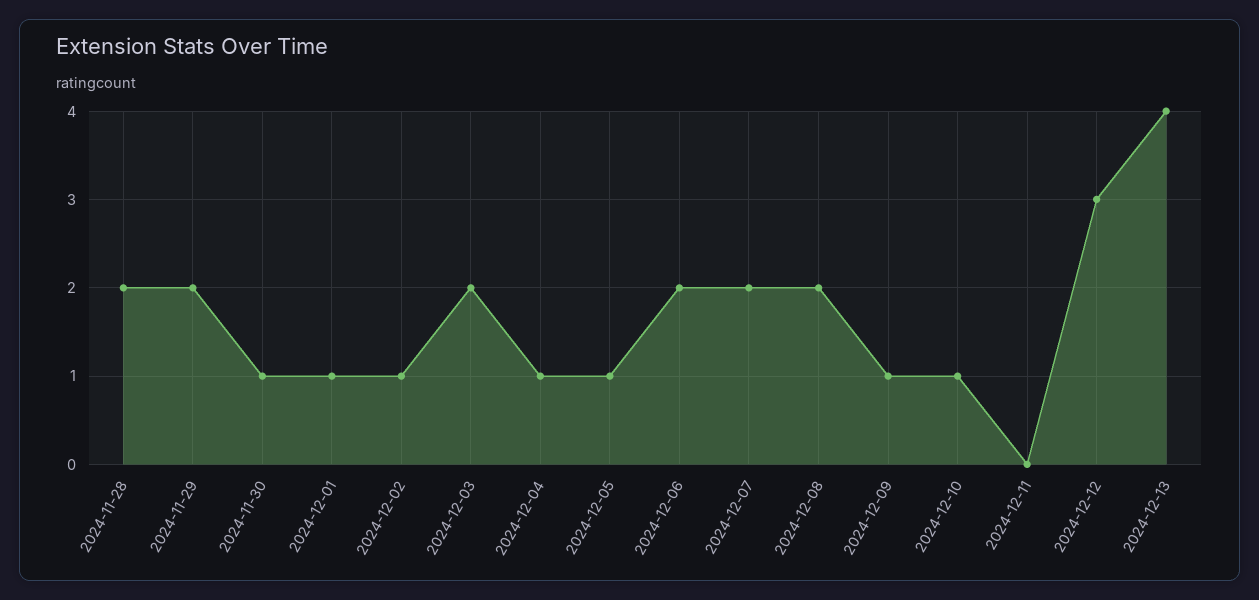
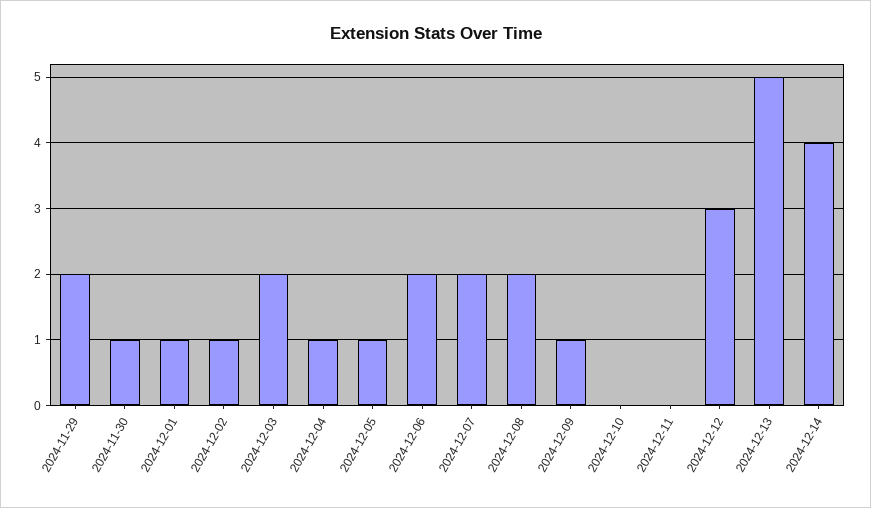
2024-11-28: 2 -> none
2024-12-10: 1 -> 0
2024-12-13: 4 -> 5
2024-12-14: none -> 4

